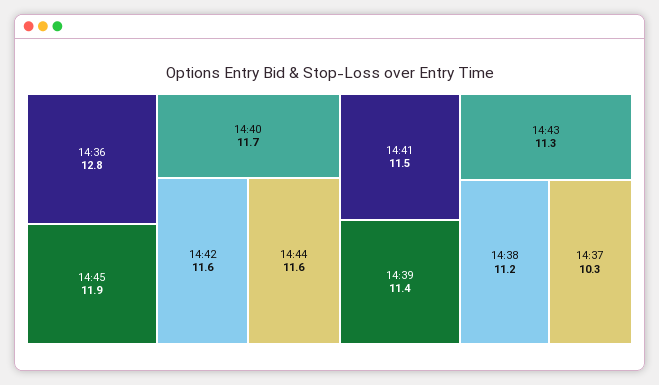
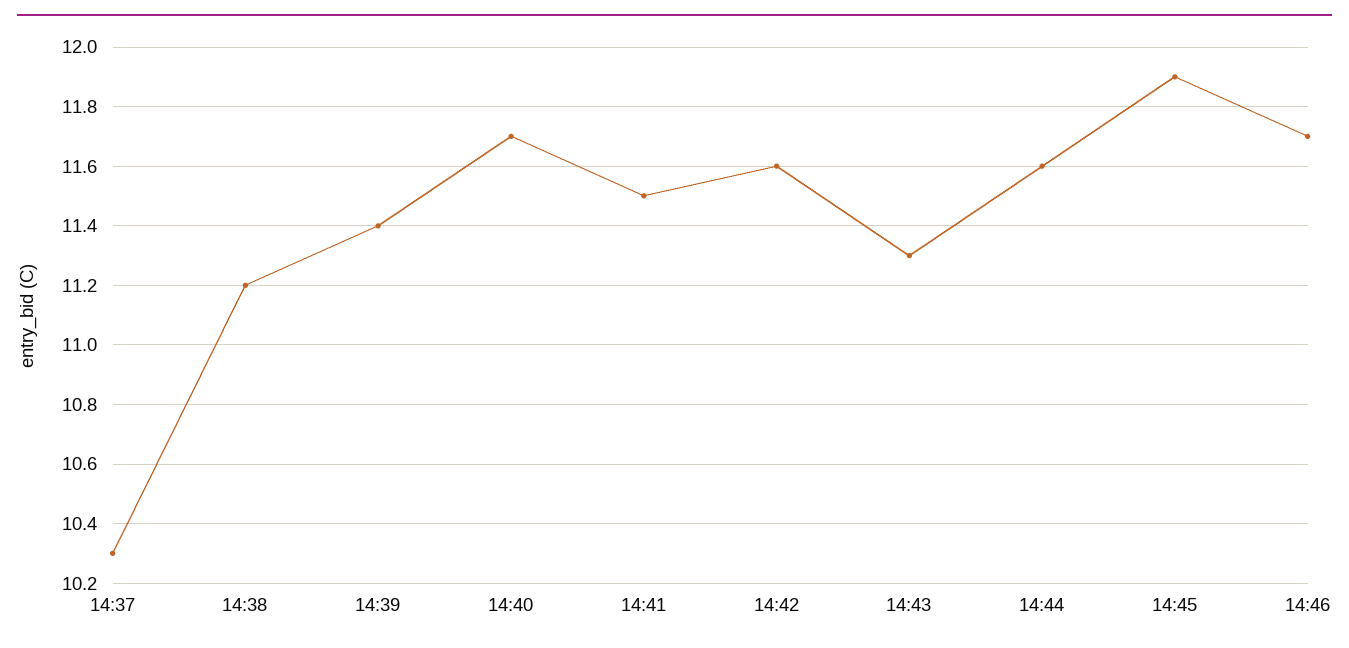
14:36: 12.8 -> none
14:46: none -> 11.7

